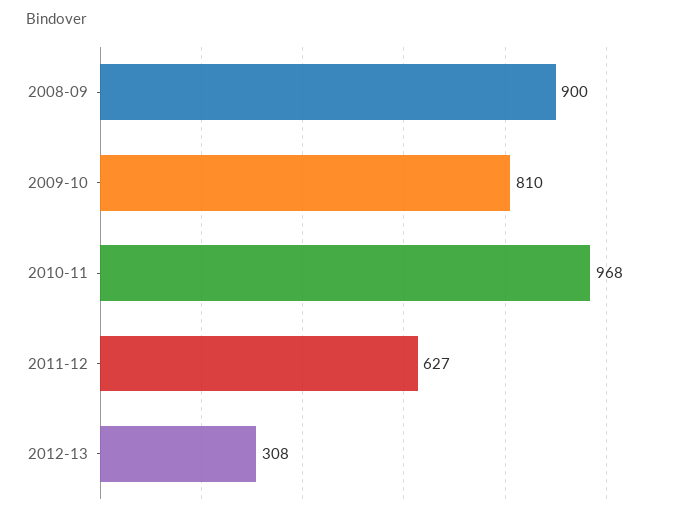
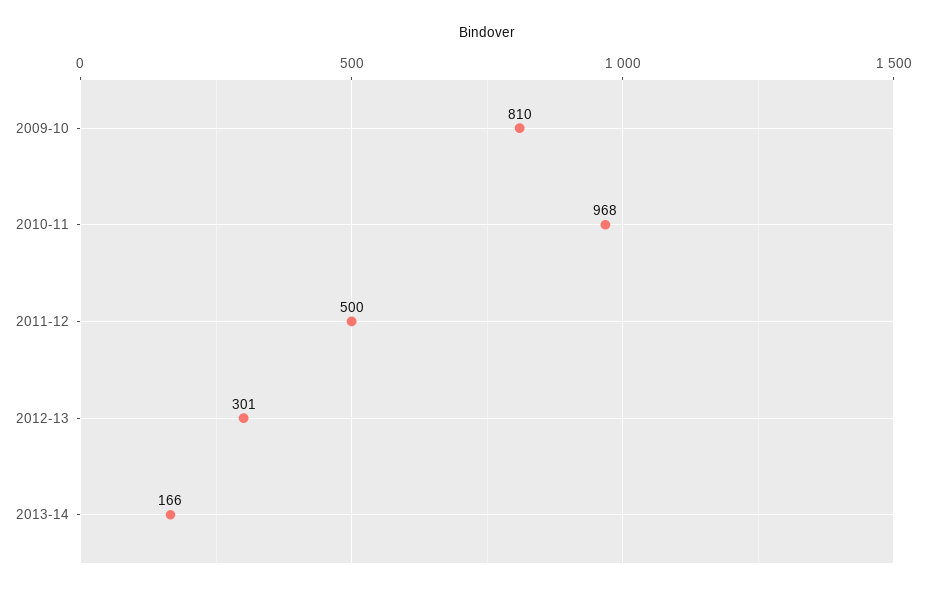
2008-09: 900 -> none
2011-12: 627 -> 500
2012-13: 308 -> 301
2013-14: none -> 166

